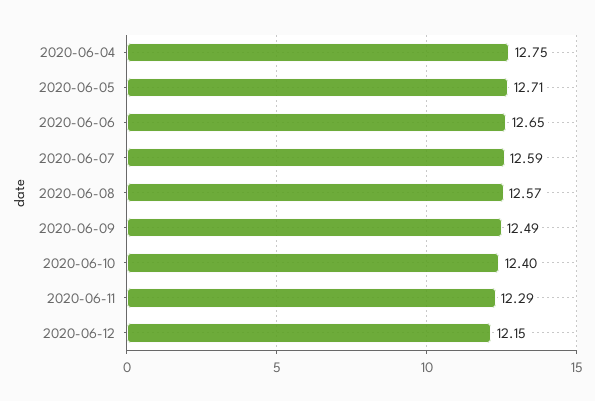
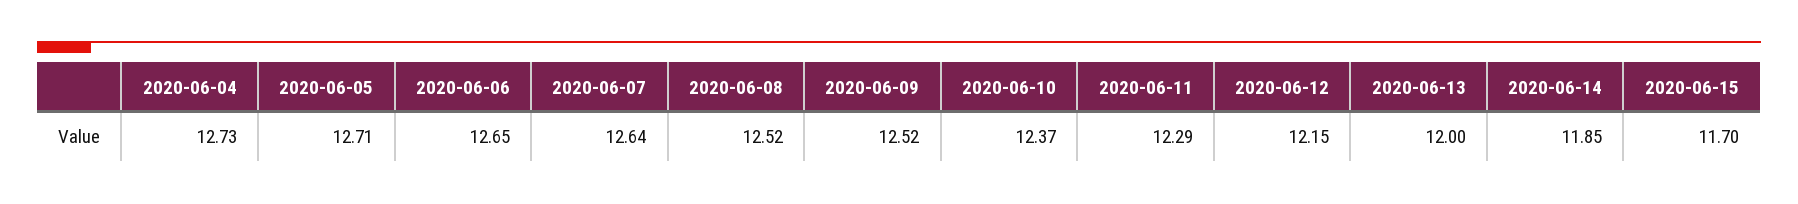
2020-06-04: 12.75 -> 12.73
2020-06-07: 12.59 -> 12.64
2020-06-08: 12.57 -> 12.52
2020-06-09: 12.49 -> 12.52
2020-06-10: 12.4 -> 12.37
2020-06-13: none -> 12
2020-06-14: none -> 11.85
2020-06-15: none -> 11.7

